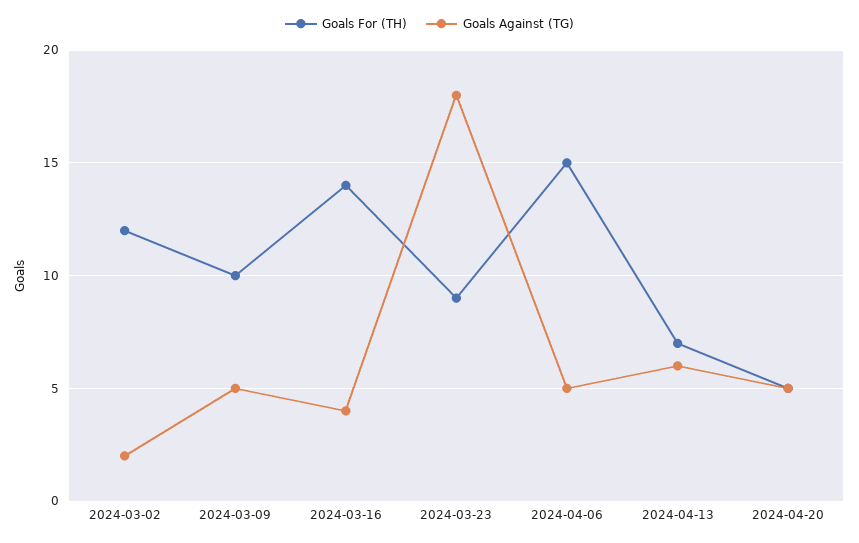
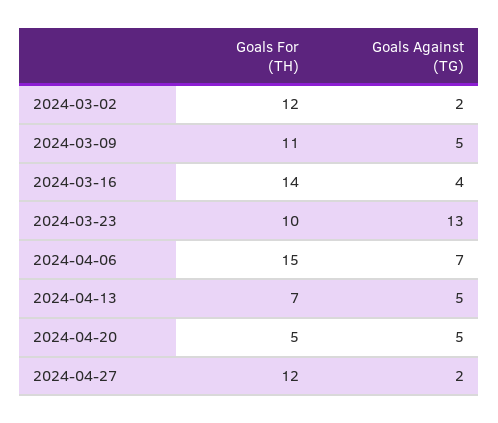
Goals For (TH), 2024-03-09: 10 -> 11
Goals For (TH), 2024-03-23: 9 -> 10
Goals Against (TG), 2024-03-23: 18 -> 13
Goals Against (TG), 2024-04-06: 5 -> 7
Goals Against (TG), 2024-04-13: 6 -> 5
Goals For (TH), 2024-04-27: none -> 12
Goals Against (TG), 2024-04-27: none -> 2

